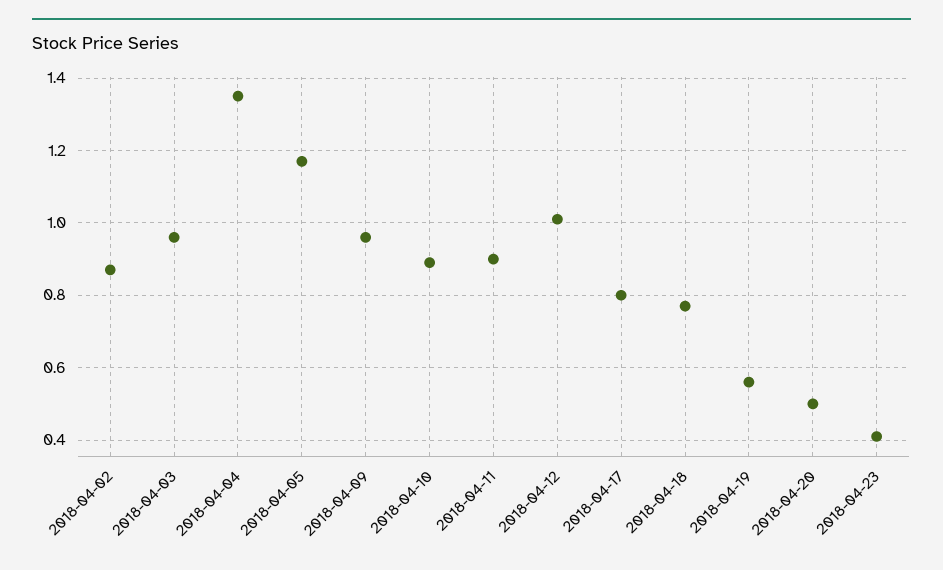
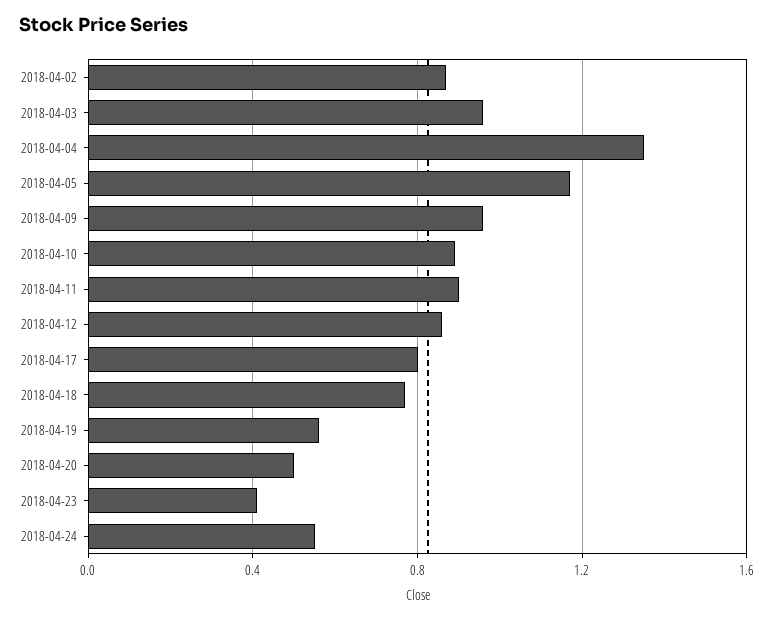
2018-04-12: 1 -> 0.85
2018-04-24: none -> 0.55

